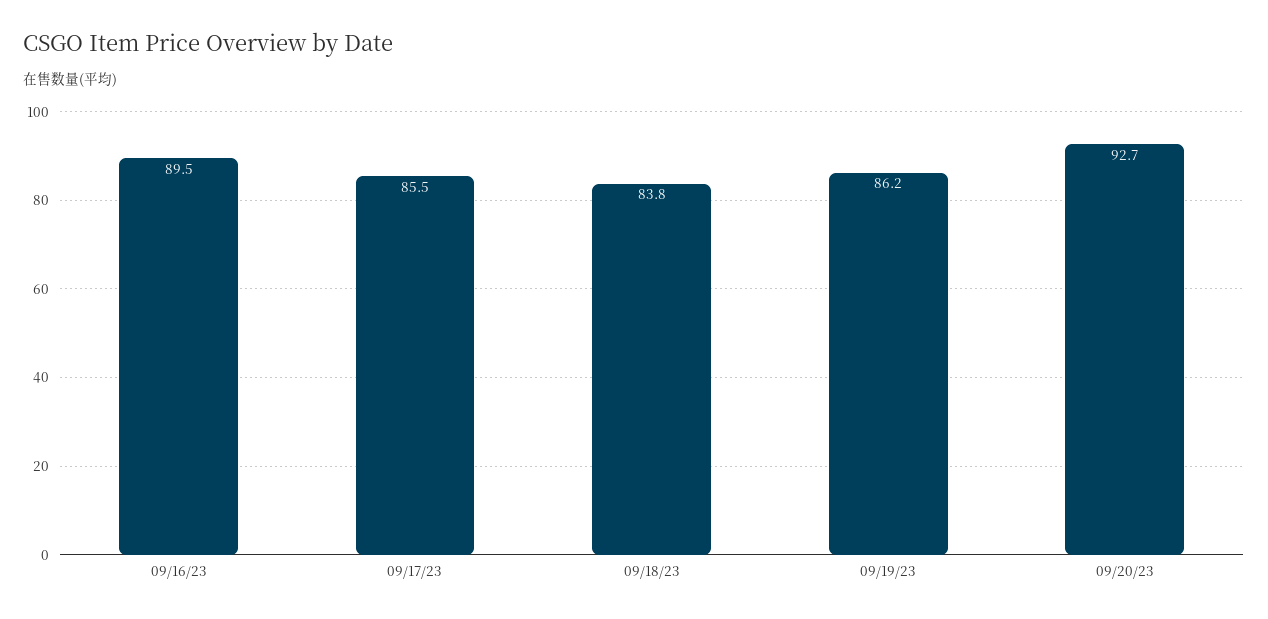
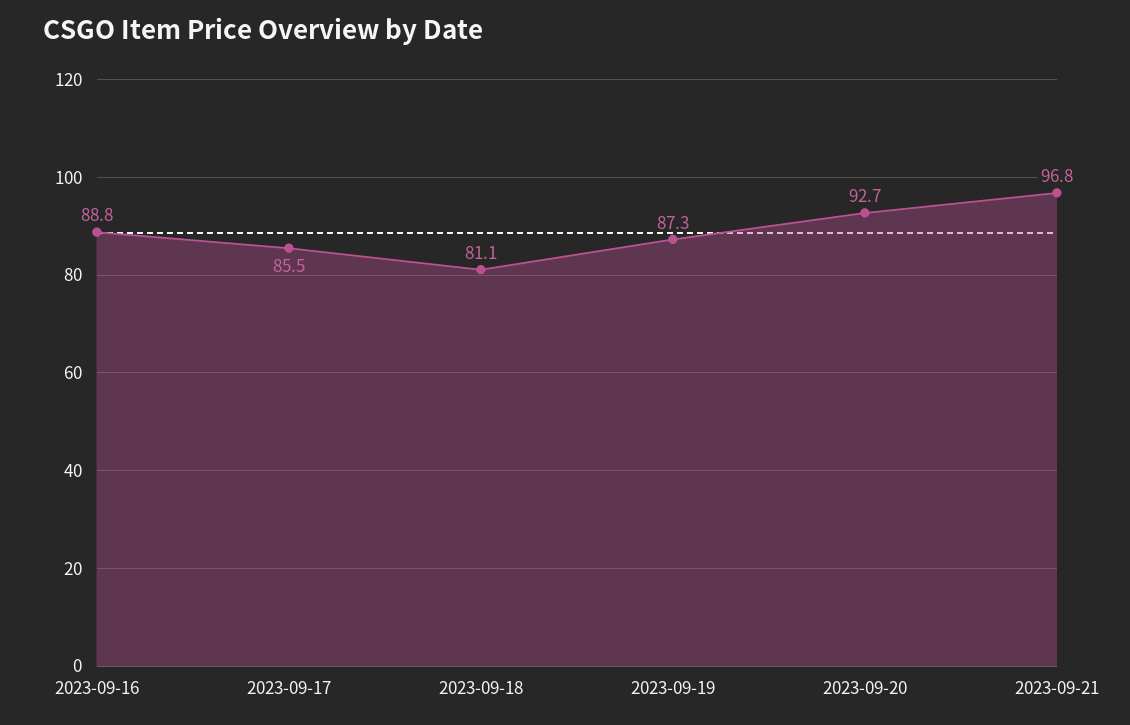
09/16/23: 89.5 -> 88.8
09/18/23: 83.8 -> 81.1
09/19/23: 86.2 -> 87.3
2023-09-21: none -> 96.8

